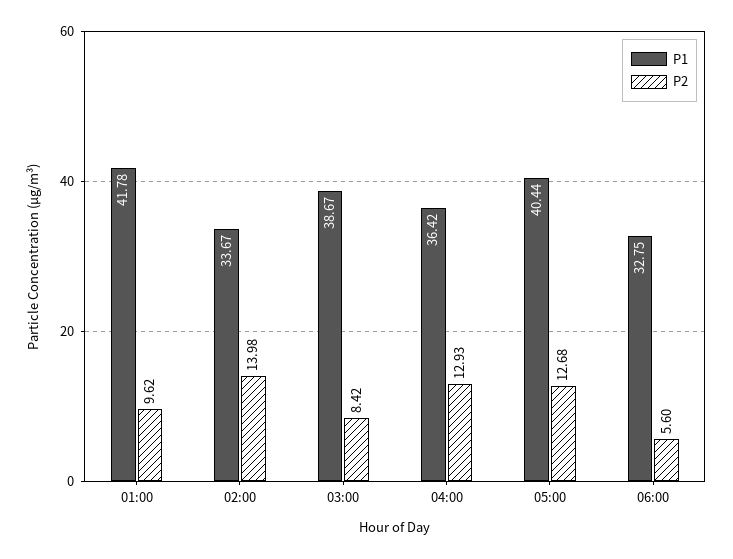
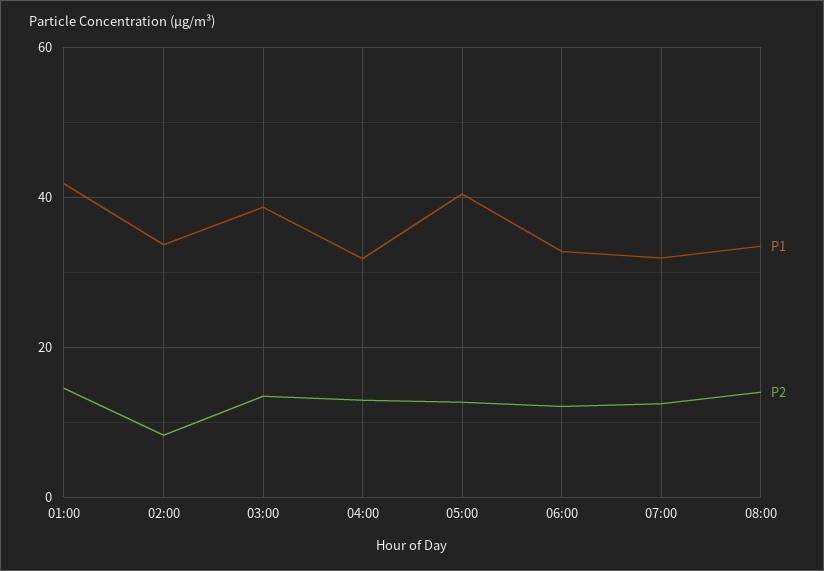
P2, 01:00: 9.62 -> 14
P2, 02:00: 13.98 -> 8
P2, 03:00: 8.42 -> 14
P1, 04:00: 36.42 -> 32
P2, 06:00: 5.6 -> 12
P1, 07:00: none -> 32
P2, 07:00: none -> 12
P1, 08:00: none -> 34
P2, 08:00: none -> 14

